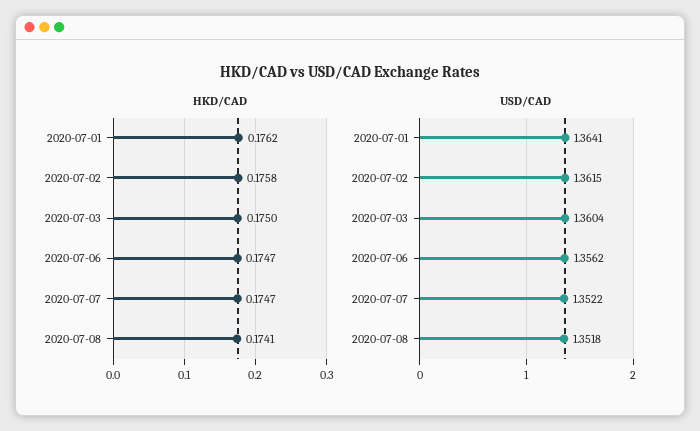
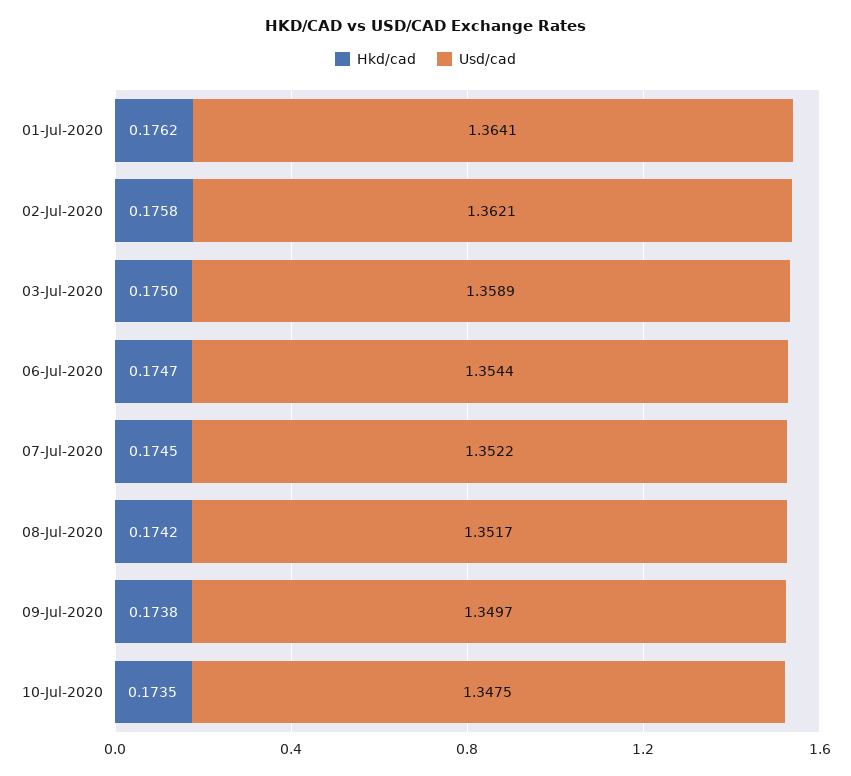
HKD/CAD, 2020-07-07: 0.1747 -> 0.1745
HKD/CAD, 2020-07-08: 0.1741 -> 0.1742
USD/CAD, 2020-07-02: 1.3615 -> 1.3621
USD/CAD, 2020-07-03: 1.3604 -> 1.3589
USD/CAD, 2020-07-06: 1.3562 -> 1.3544
USD/CAD, 2020-07-08: 1.3518 -> 1.3517
HKD/CAD, 09-Jul-2020: none -> 0.1738
USD/CAD, 09-Jul-2020: none -> 1.3497
HKD/CAD, 10-Jul-2020: none -> 0.1735
USD/CAD, 10-Jul-2020: none -> 1.3475

